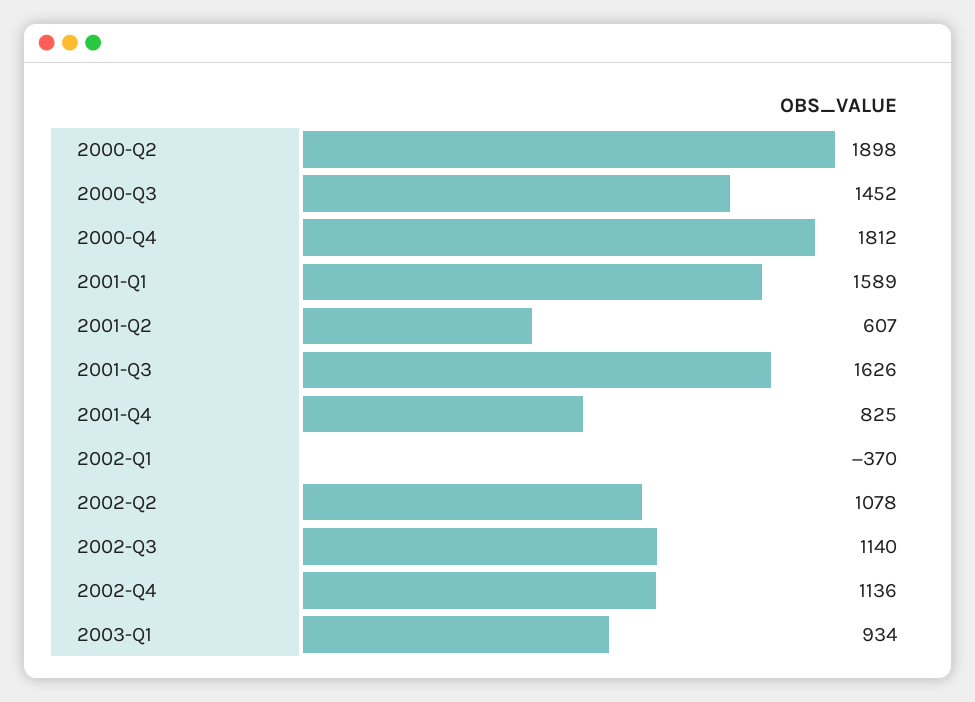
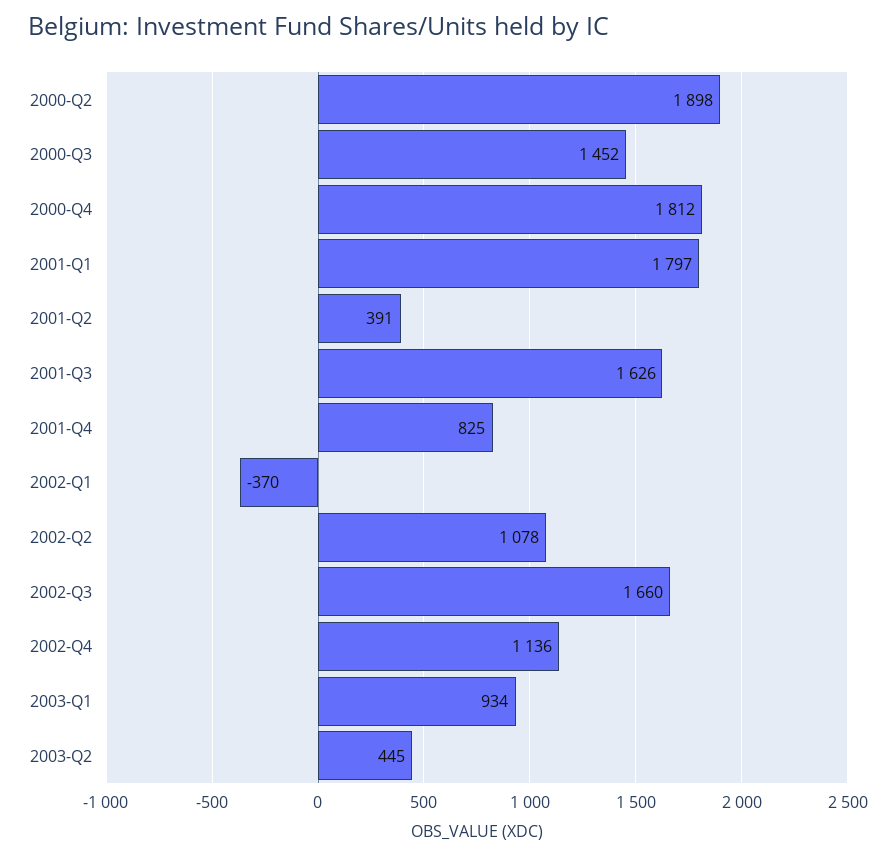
2001-Q1: 1589 -> 1797
2001-Q2: 607 -> 391
2002-Q3: 1140 -> 1660
2003-Q2: none -> 445

